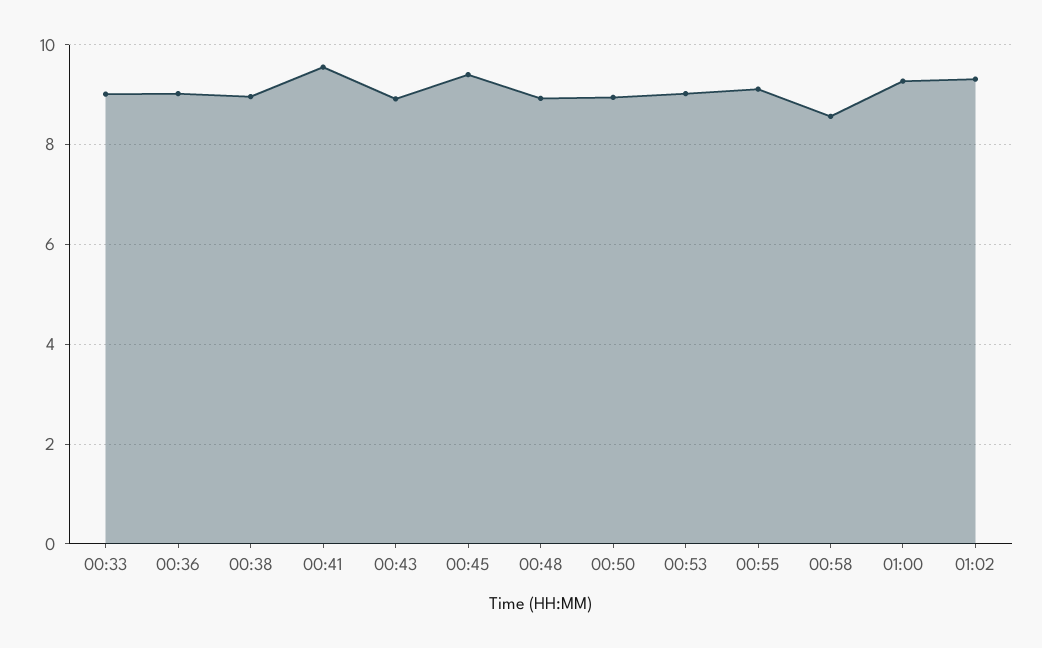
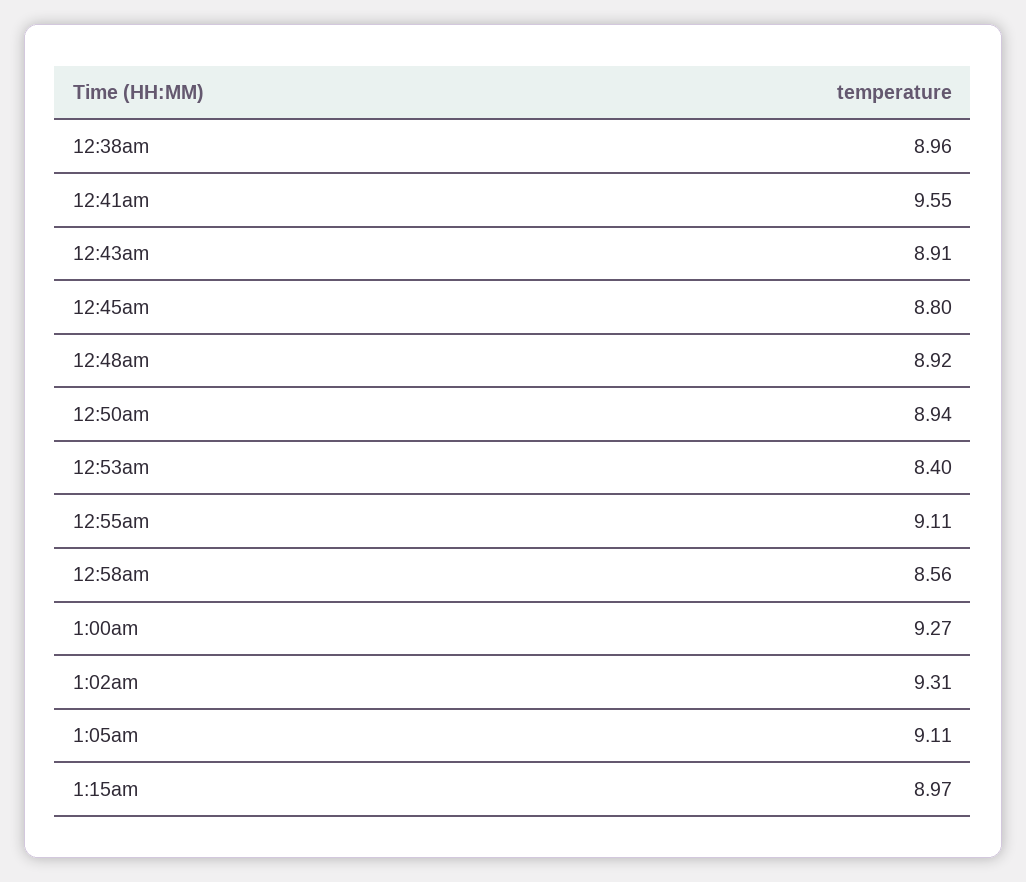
00:33: 9 -> none
00:36: 9 -> none
00:45: 9.4 -> 8.8
00:53: 9 -> 8.4
1:05am: none -> 9.11
1:15am: none -> 8.97

